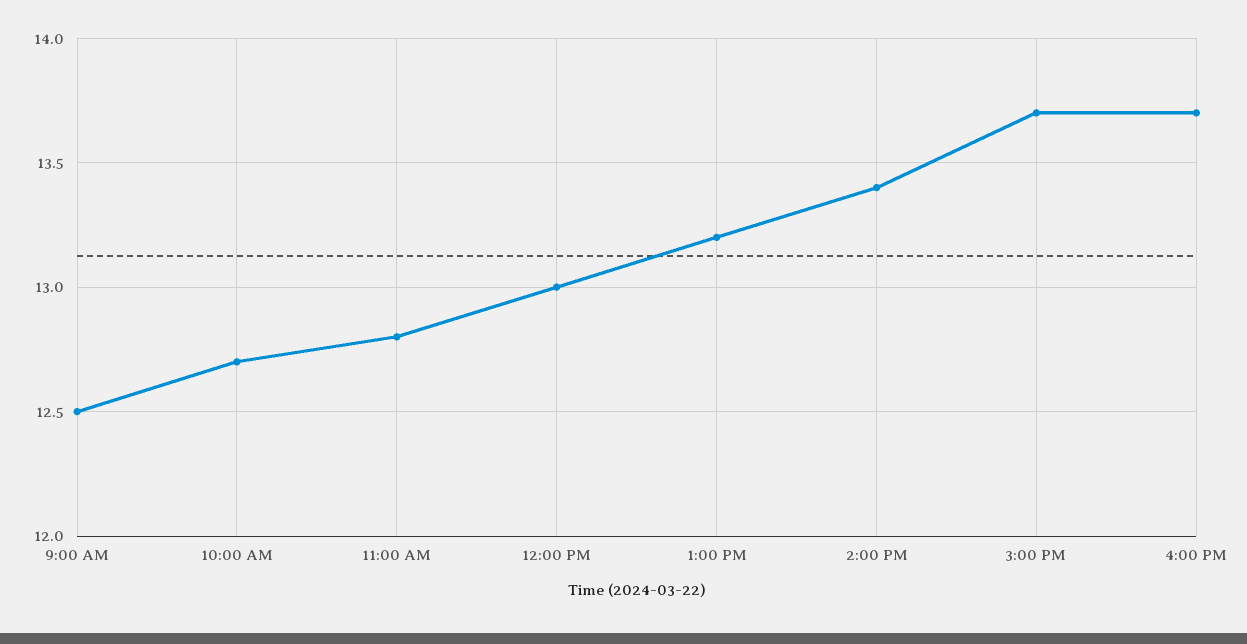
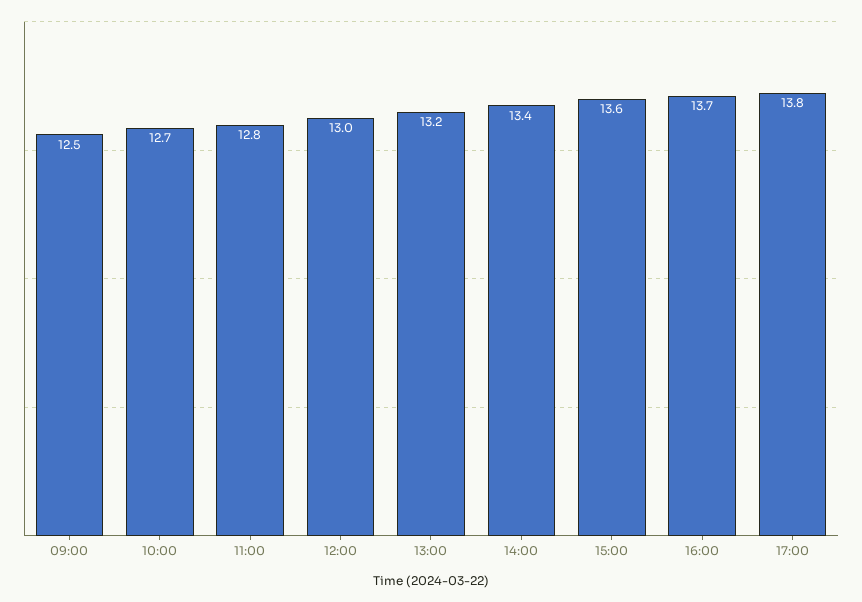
3:00 PM: 13.7 -> 13.6
17:00: none -> 13.8

